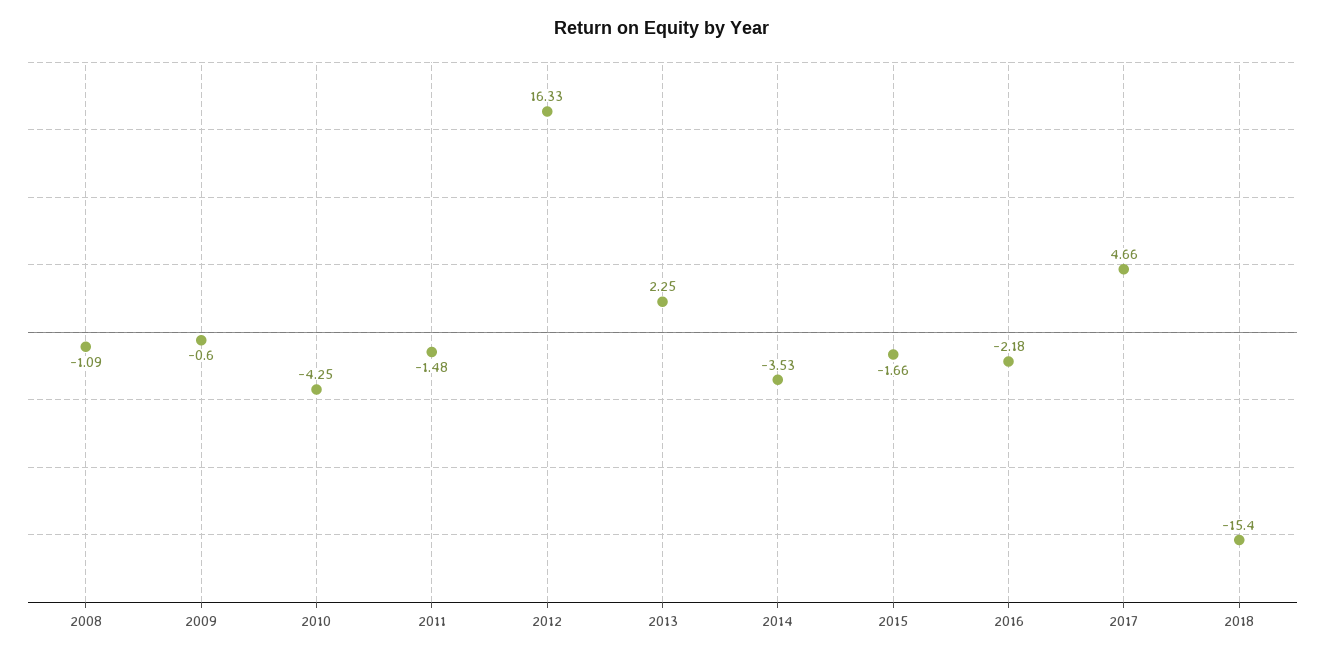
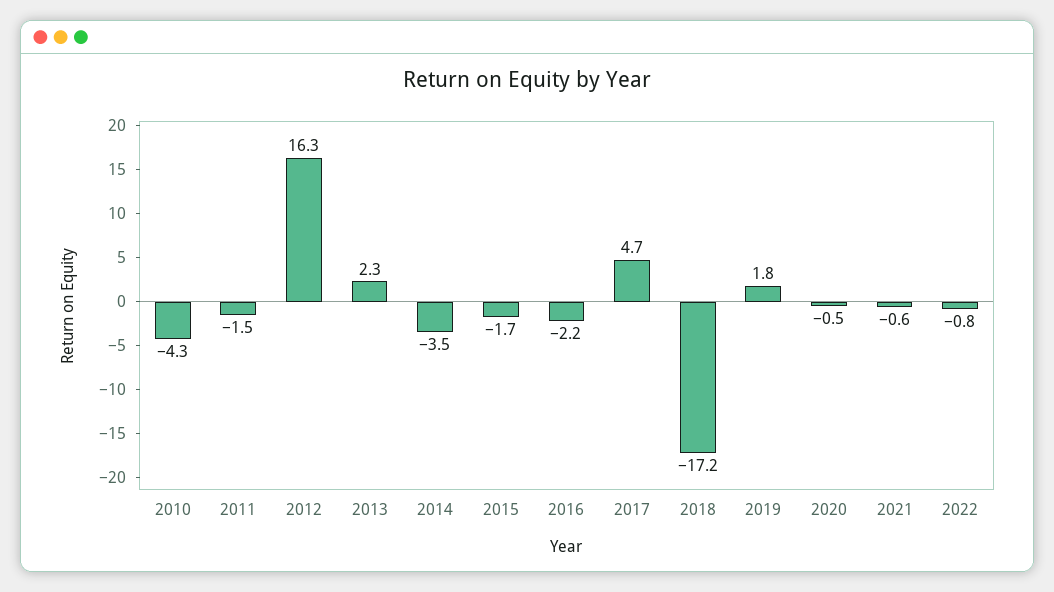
2008: -1.09 -> none
2009: -0.6 -> none
2018: -15.4 -> -17.2
2019: none -> 1.8
2020: none -> -0.5
2021: none -> -0.6
2022: none -> -0.8

